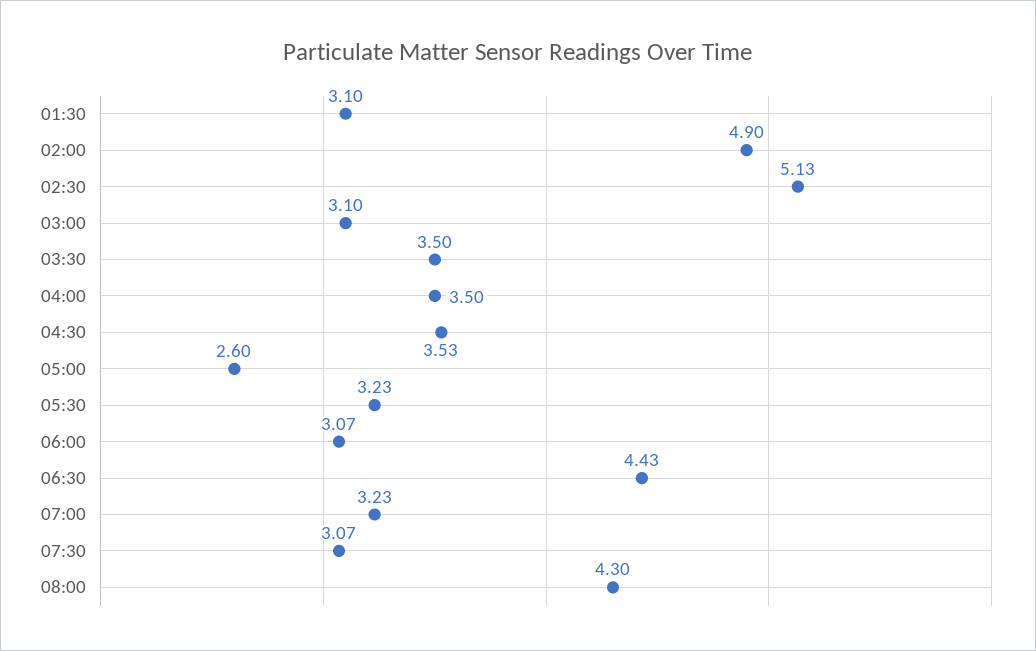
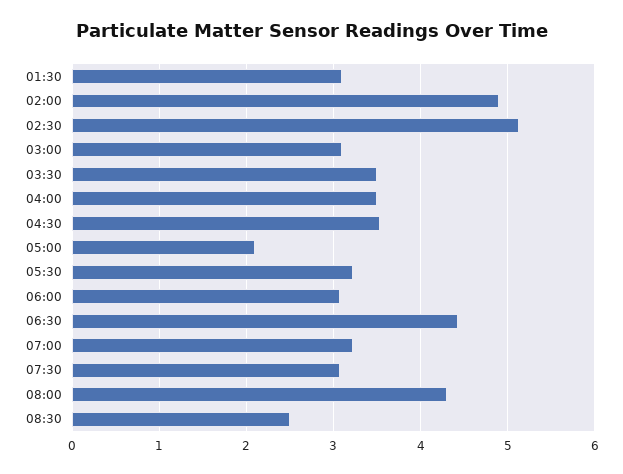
05:00: 2.6 -> 2.1
08:30: none -> 2.5

